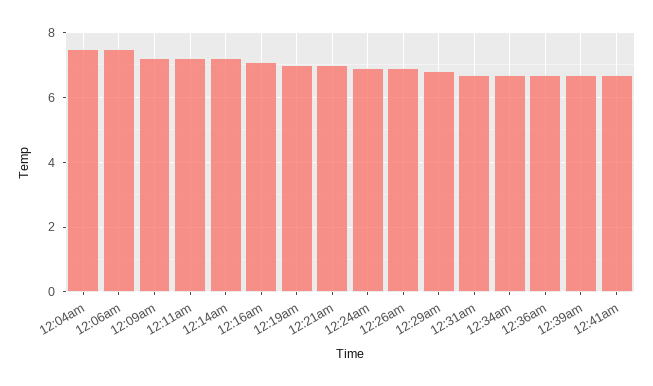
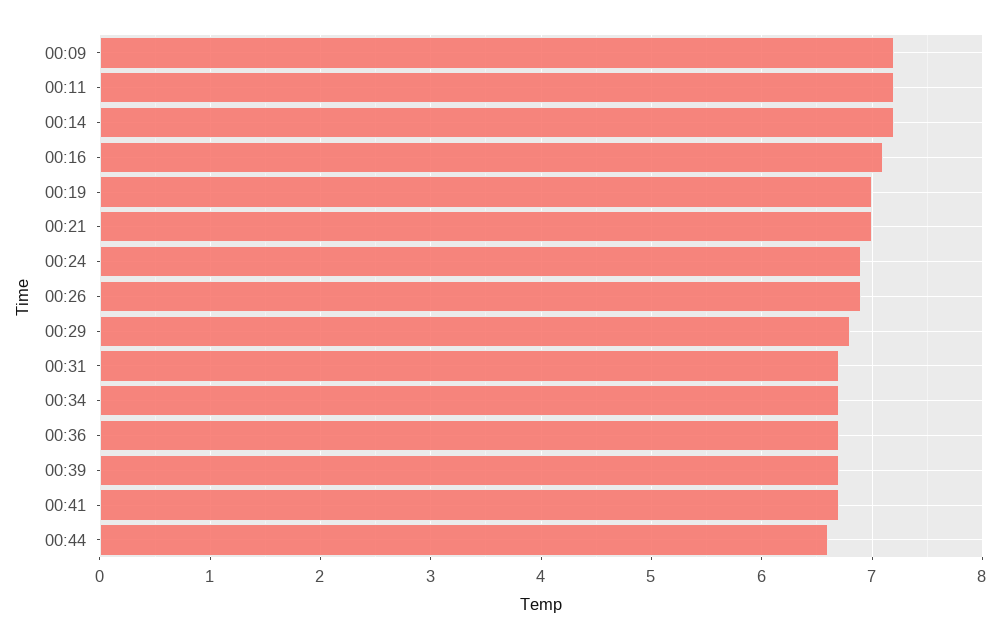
12:04am: 7.5 -> none
12:06am: 7.5 -> none
00:44: none -> 6.6

